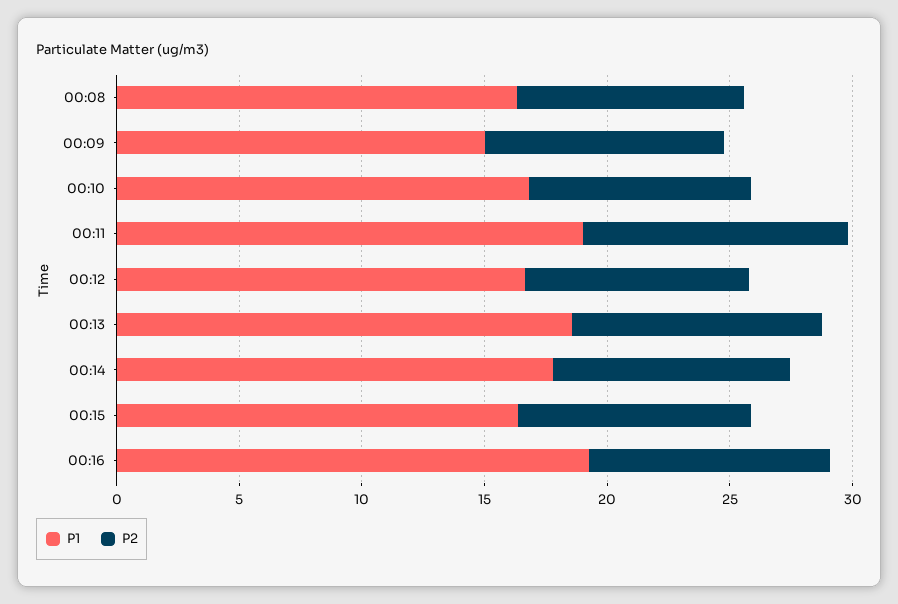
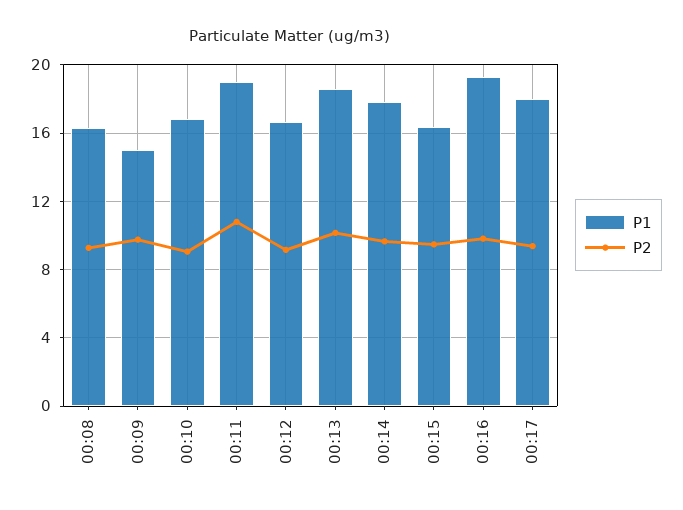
P1, 00:17: none -> 18
P2, 00:17: none -> 9.5

